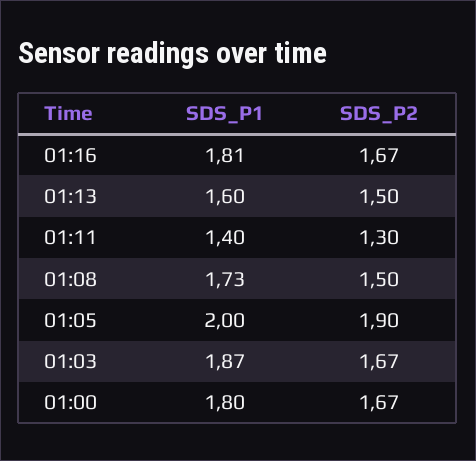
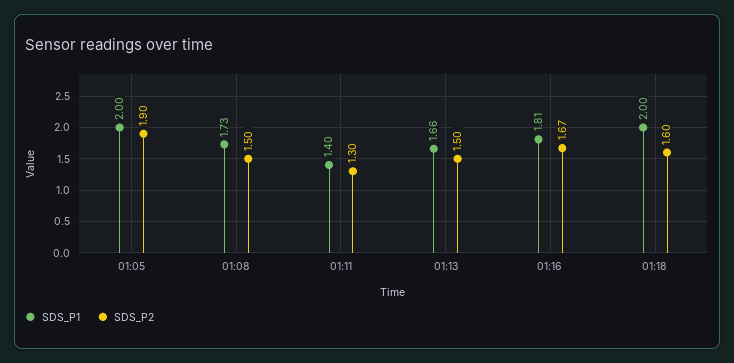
SDS_P1, 01:13: 1.6 -> 1.66
SDS_P1, 01:03: 1.87 -> none
SDS_P2, 01:03: 1.67 -> none
SDS_P1, 01:00: 1.8 -> none
SDS_P2, 01:00: 1.67 -> none
SDS_P1, 01:18: none -> 2
SDS_P2, 01:18: none -> 1.6

